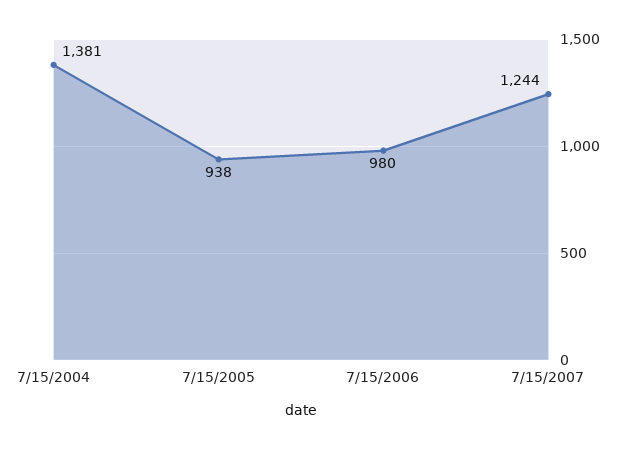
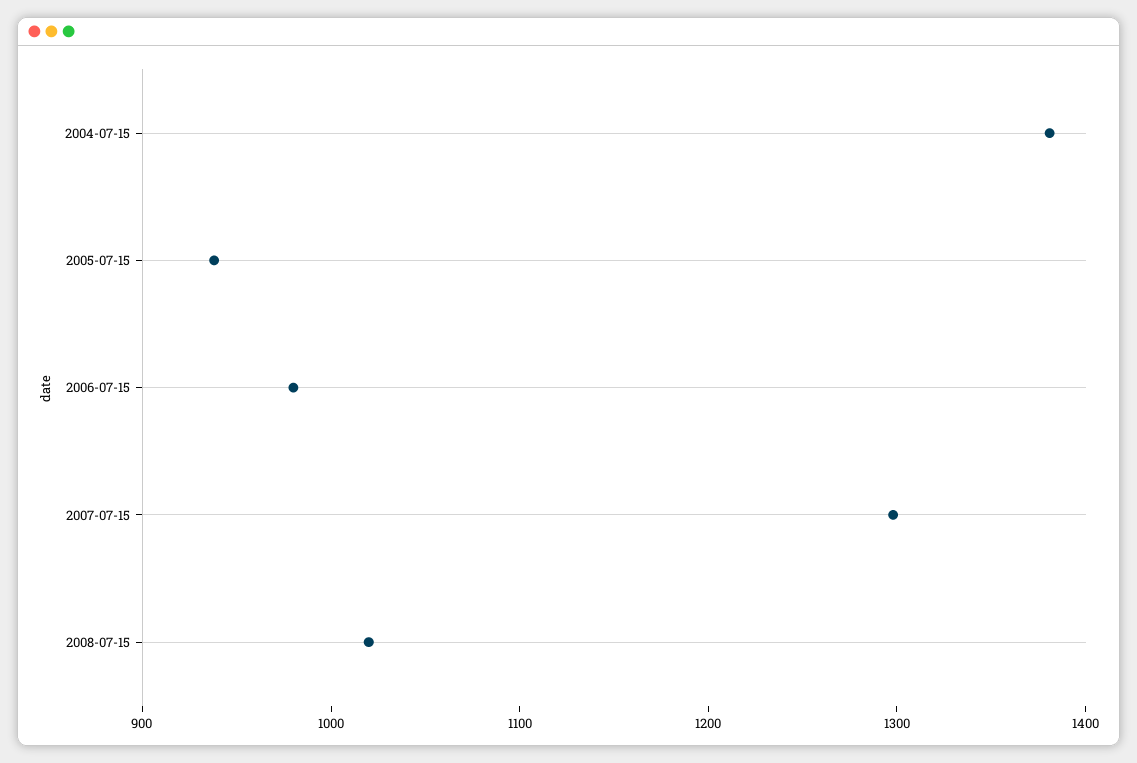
7/15/2007: 1244 -> 1300
2008-07-15: none -> 1020

